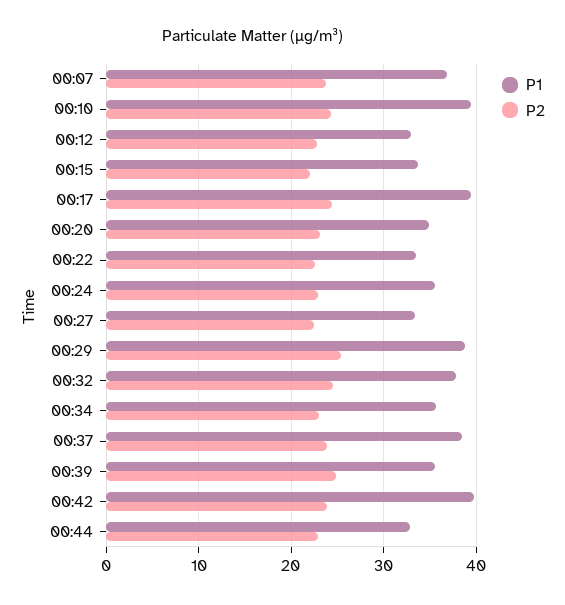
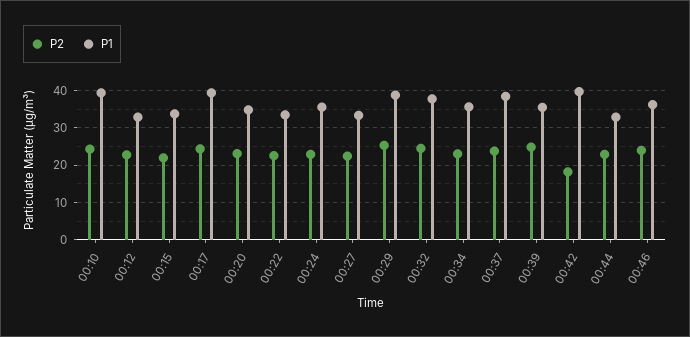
P1, 00:07: 37 -> none
P2, 00:07: 24 -> none
P2, 00:42: 24 -> 18
P2, 00:46: none -> 24
P1, 00:46: none -> 36

